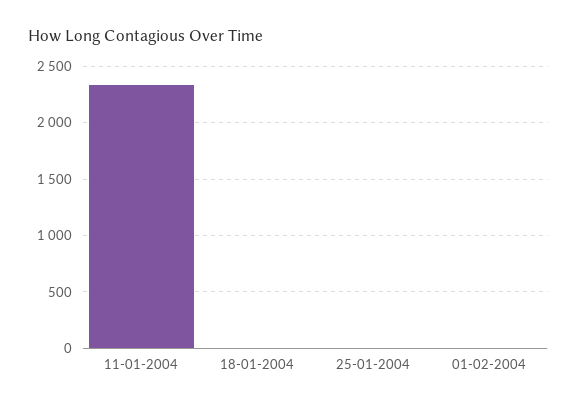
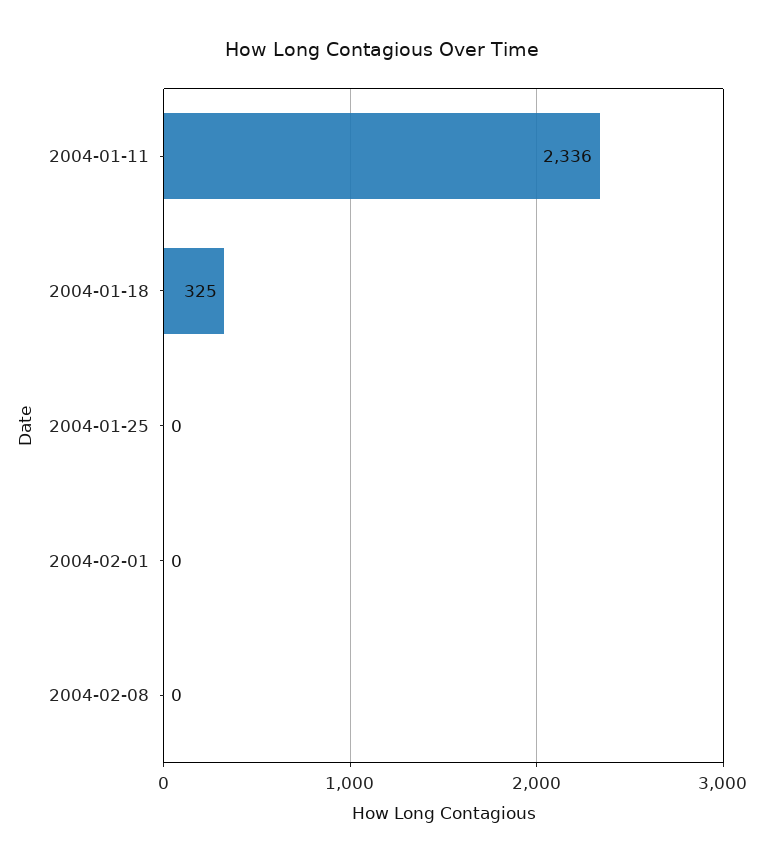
18-01-2004: 0 -> 325
2004-02-08: none -> 0

